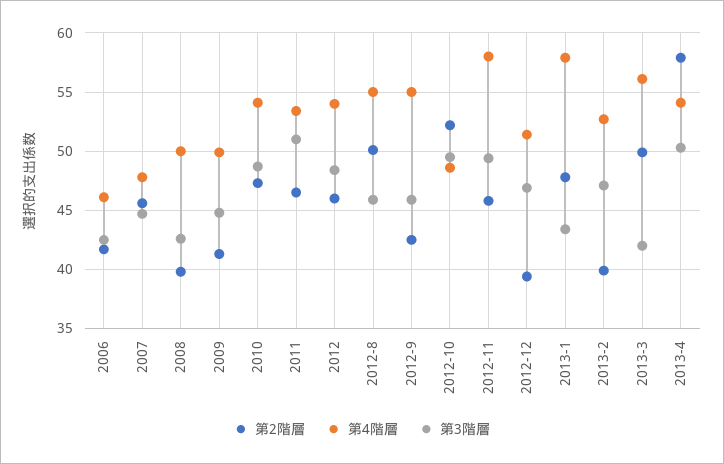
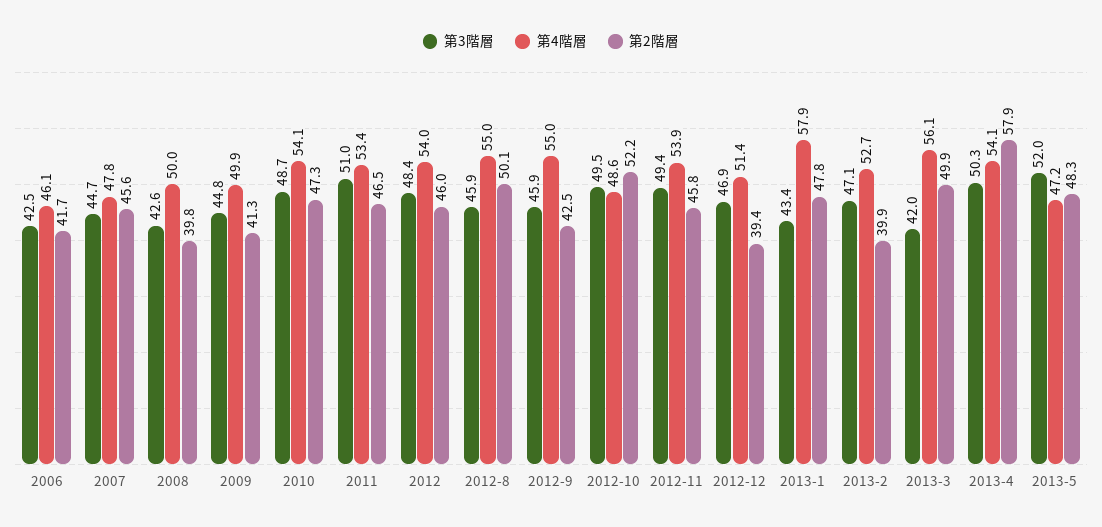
第4階層, 2012-11: 58 -> 53.9
第3階層, 2013-5: none -> 52
第4階層, 2013-5: none -> 47.2
第2階層, 2013-5: none -> 48.3

